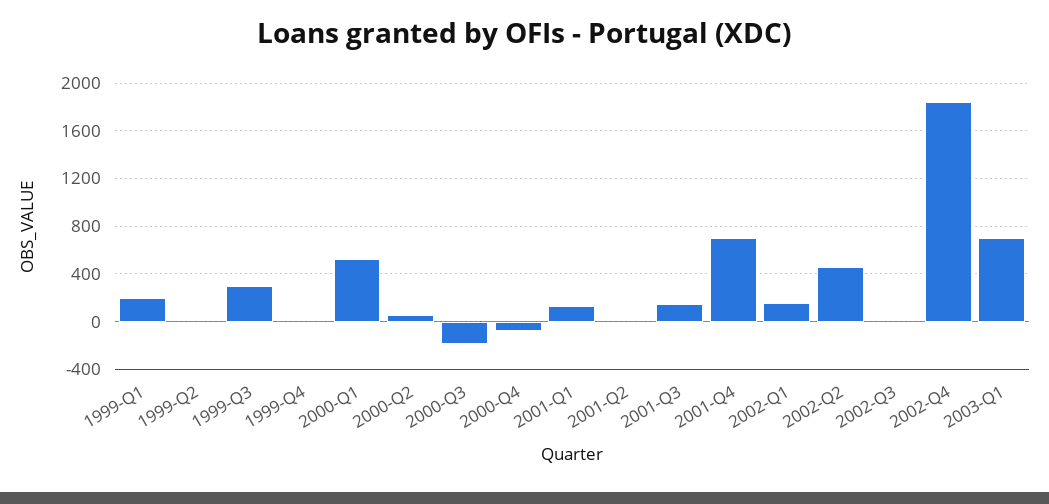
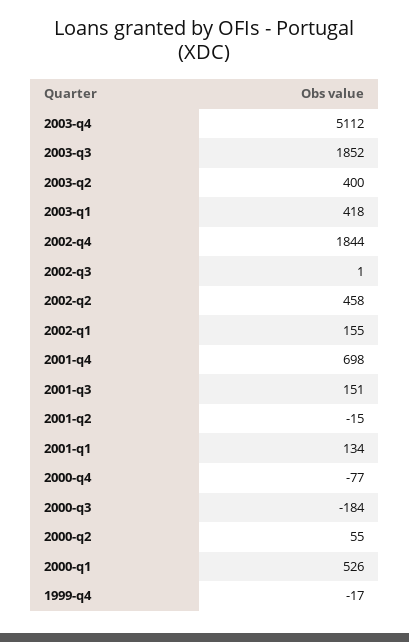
1999-Q1: 200 -> none
1999-Q2: 0 -> none
1999-Q3: 300 -> none
2003-Q1: 700 -> 418
2003-q4: none -> 5112
2003-q3: none -> 1852
2003-q2: none -> 400

